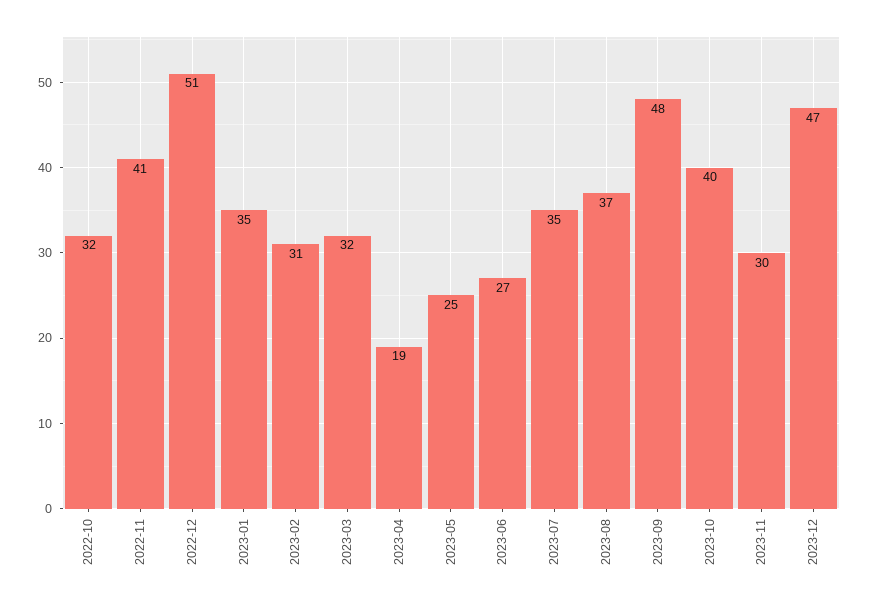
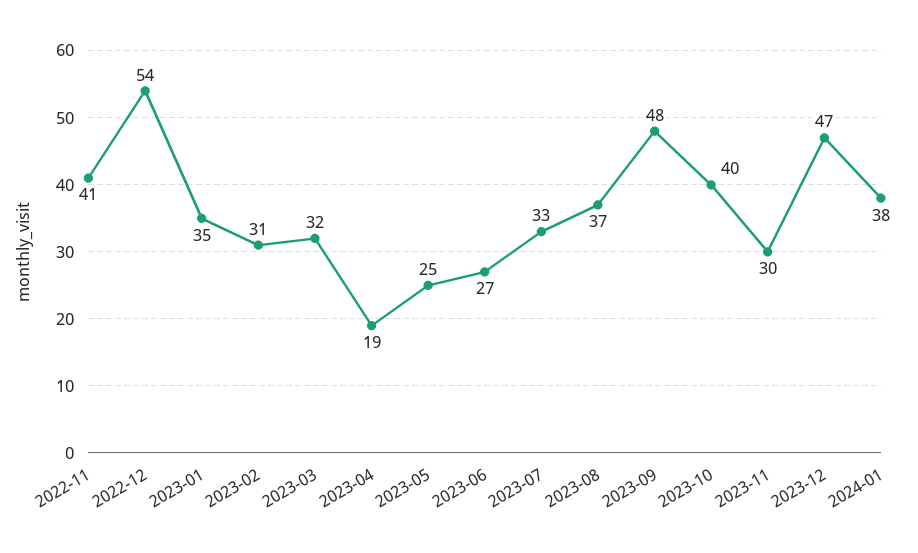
2022-10: 32 -> none
2022-12: 51 -> 54
2023-07: 35 -> 33
2024-01: none -> 38

